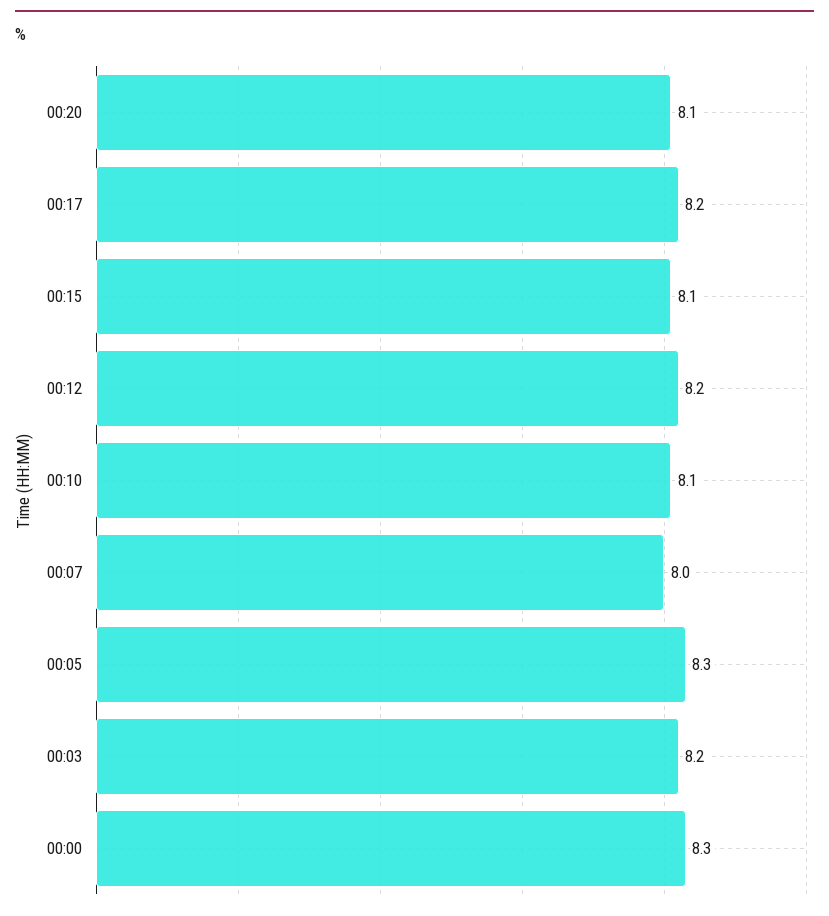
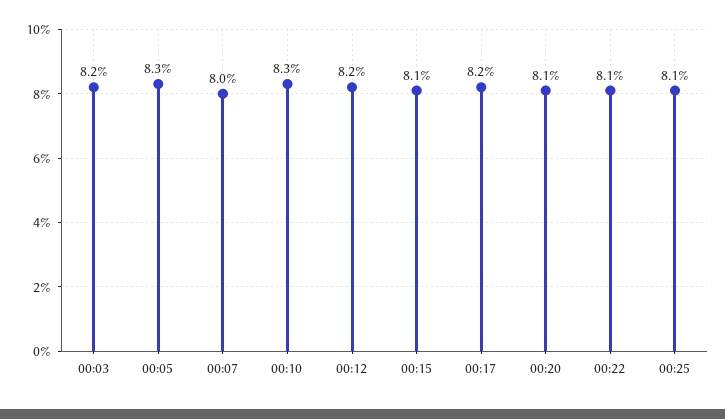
00:10: 8.1 -> 8.3
00:00: 8.3 -> none
00:22: none -> 8.1
00:25: none -> 8.1

